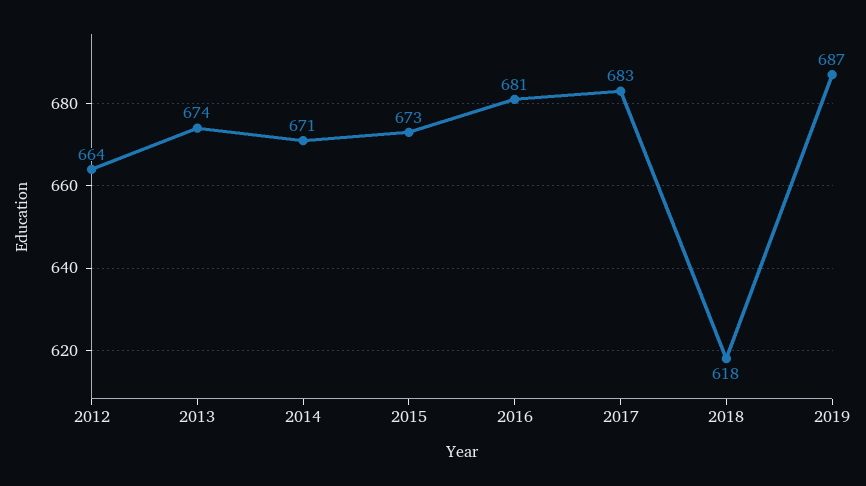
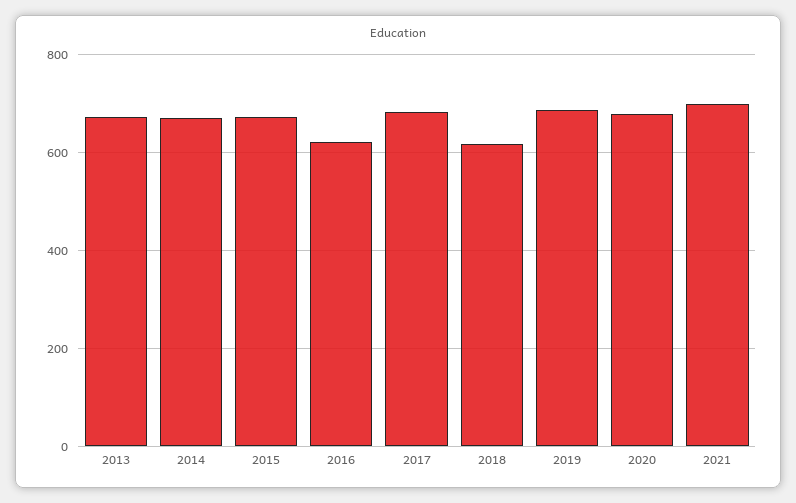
2012: 664 -> none
2016: 681 -> 620
2020: none -> 680
2021: none -> 700

